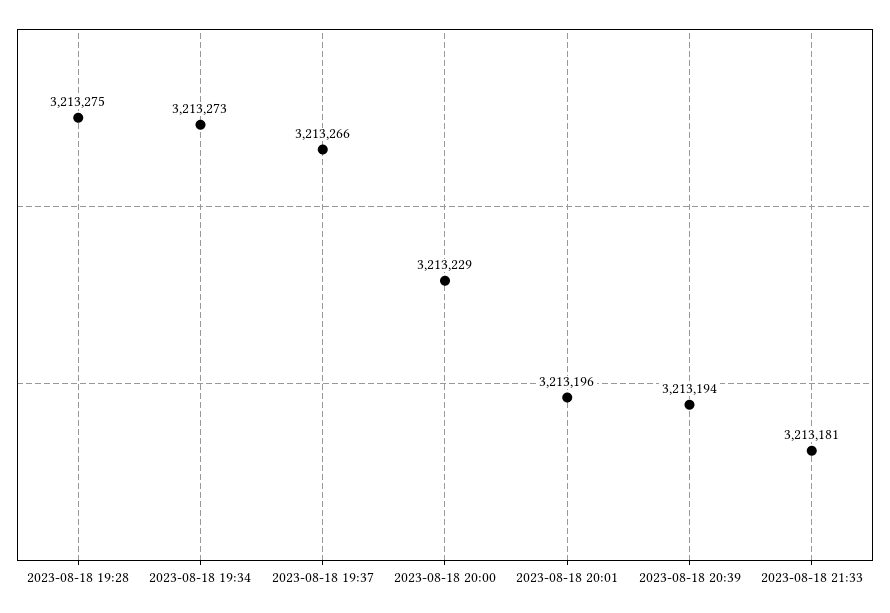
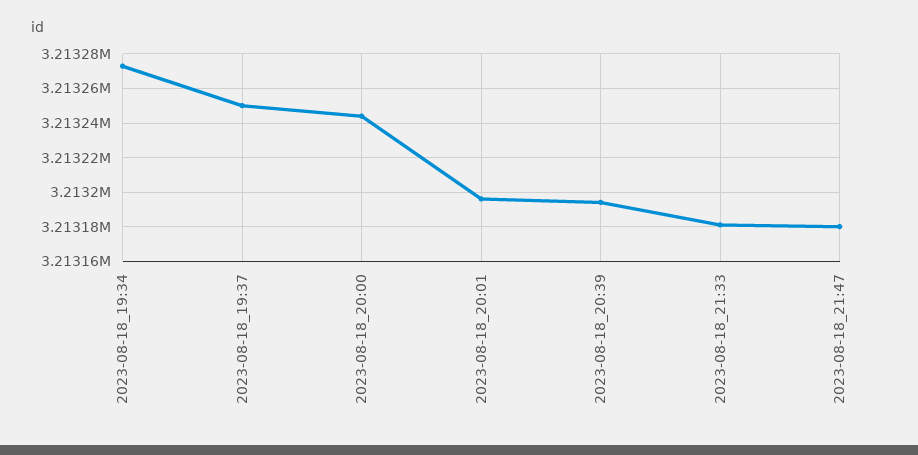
2023-08-18 19:28: 3213275 -> none
2023-08-18 19:37: 3213266 -> 3213250
2023-08-18 20:00: 3213229 -> 3213245
2023-08-18_21:47: none -> 3213180

